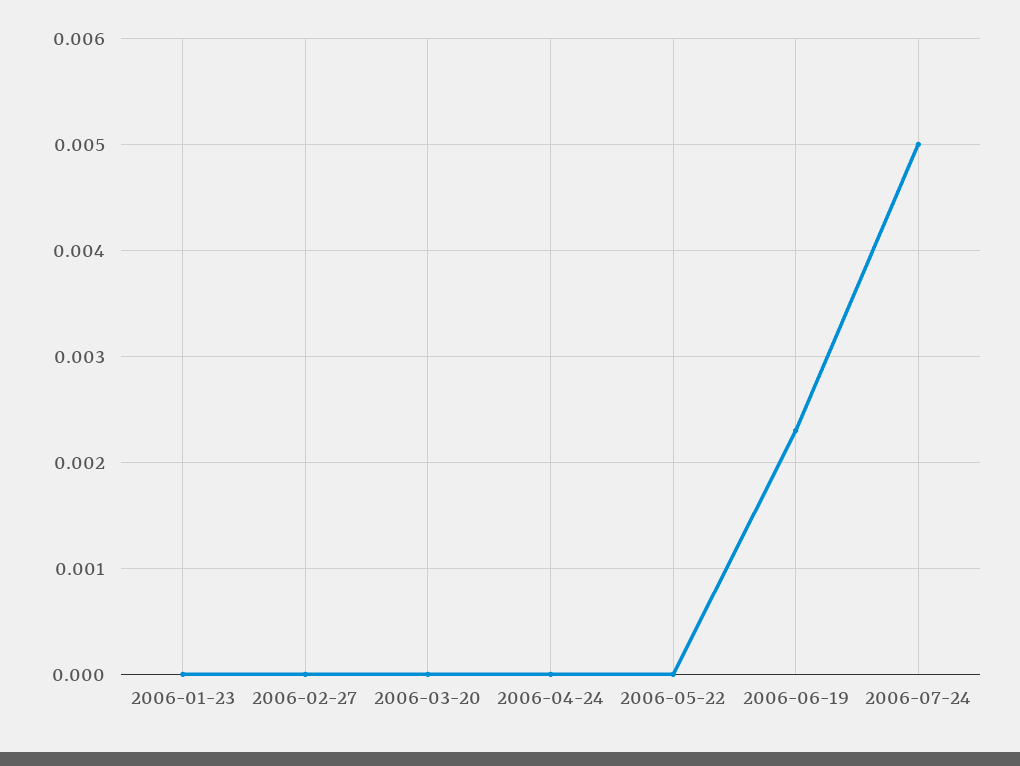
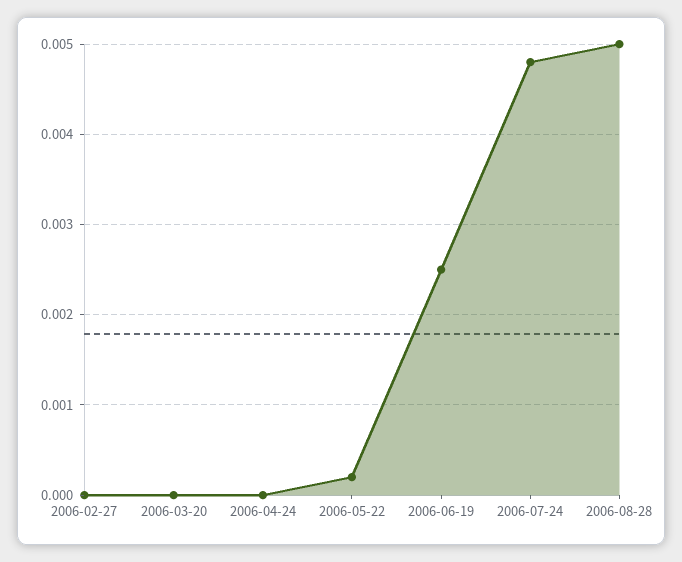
2006-01-23: 0 -> none
2006-05-22: 0 -> 0.0002
2006-06-19: 0.0023 -> 0.0025
2006-07-24: 0.005 -> 0.0048
2006-08-28: none -> 0.005

